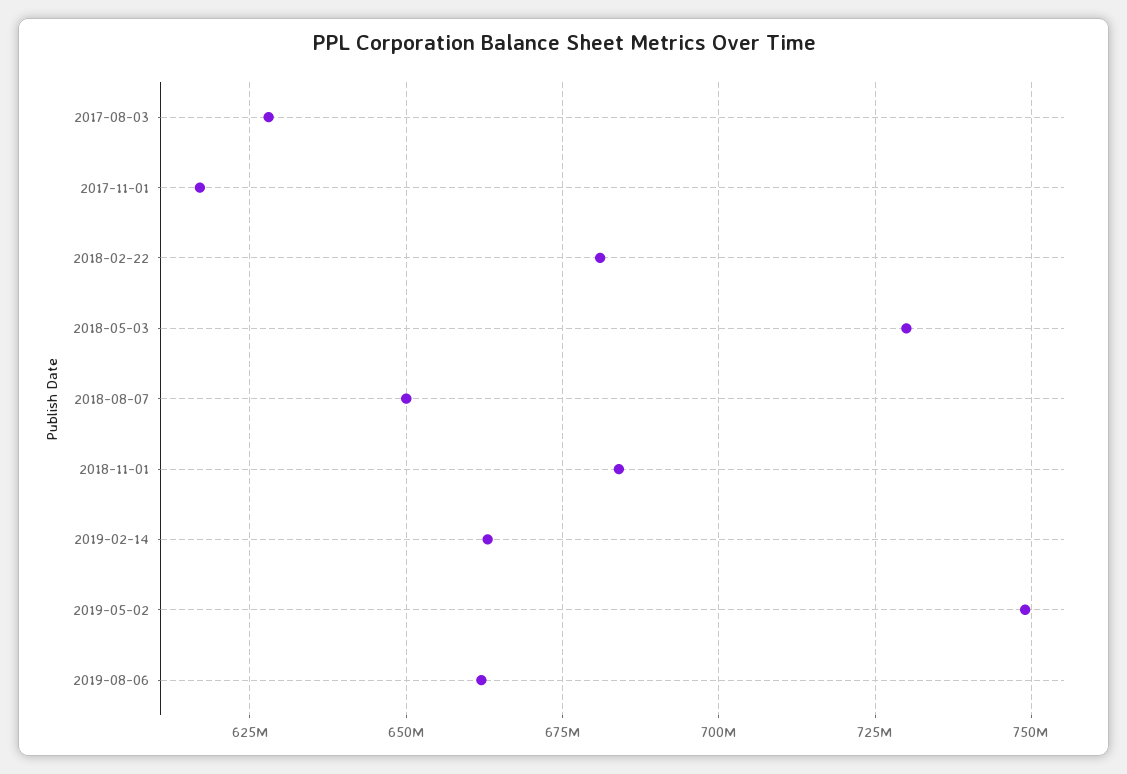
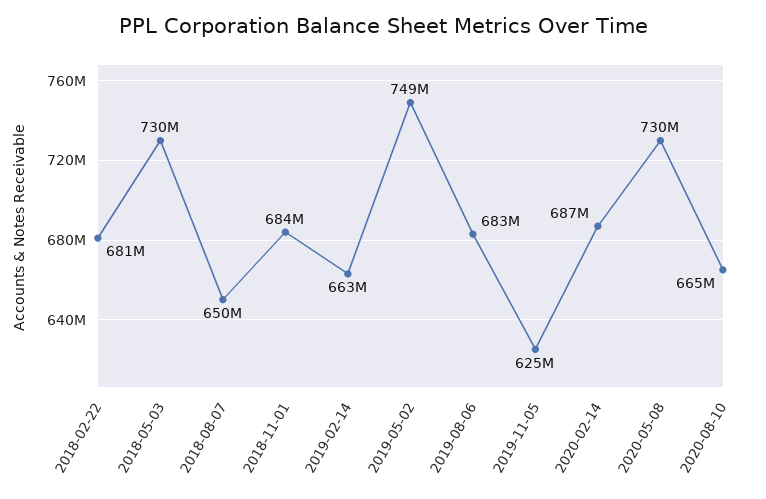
2017-08-03: 627500000 -> none
2017-11-01: 617500000 -> none
2019-08-06: 662500000 -> 683000000
2019-11-05: none -> 625000000
2020-02-14: none -> 687000000
2020-05-08: none -> 730000000
2020-08-10: none -> 665000000

